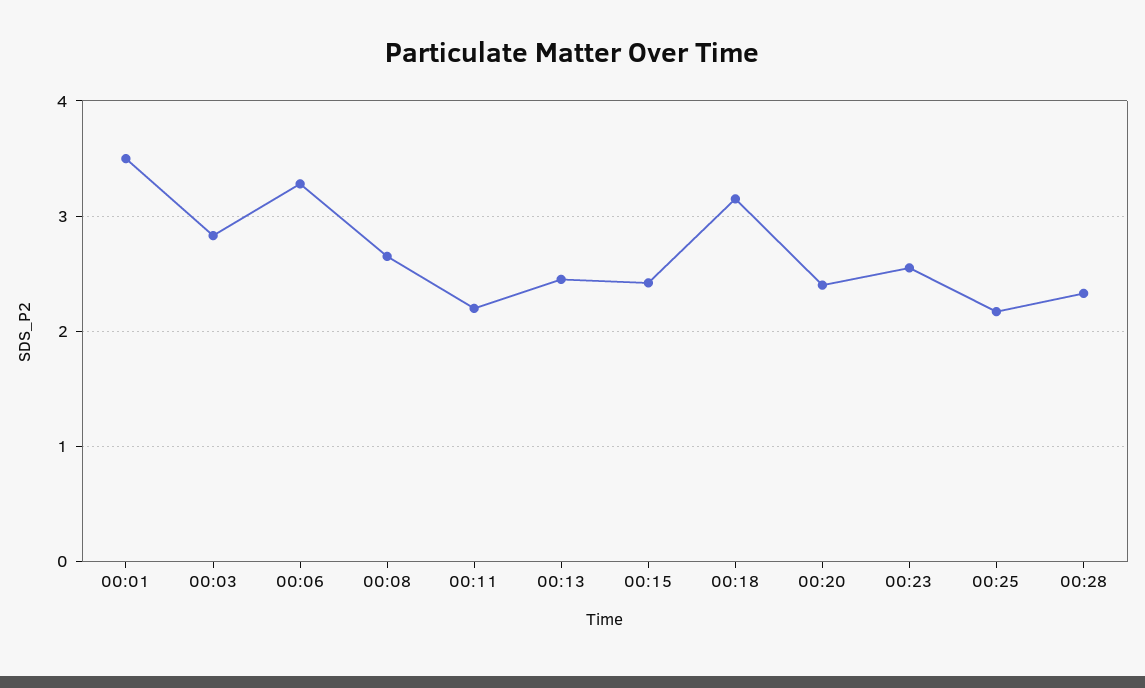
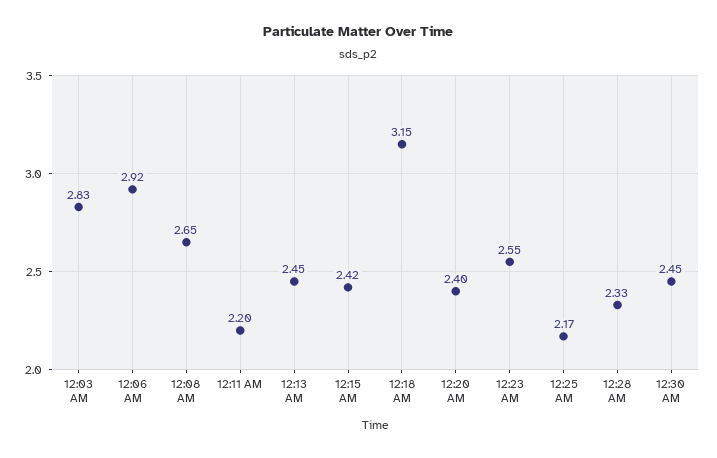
00:01: 3.5 -> none
00:06: 3.3 -> 2.92
12:30 AM: none -> 2.45

